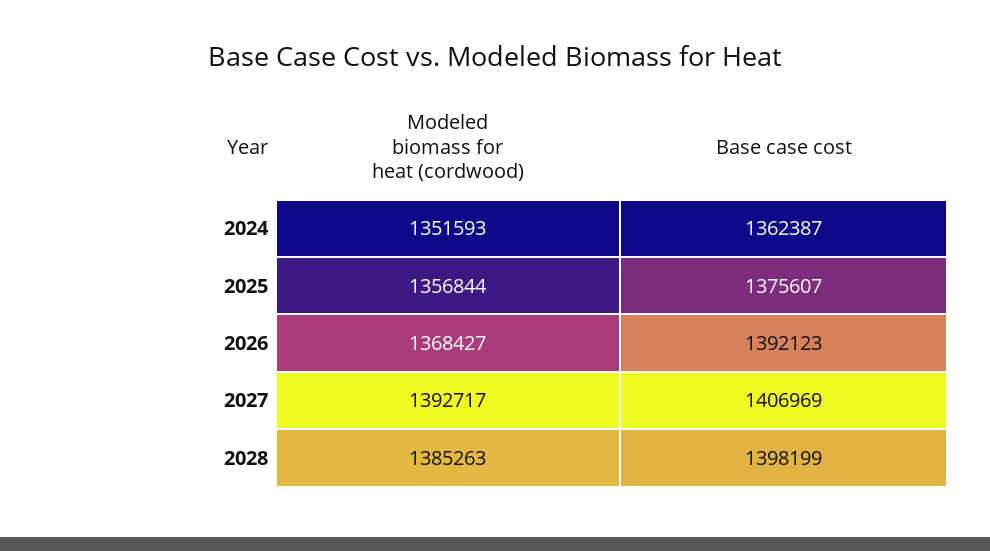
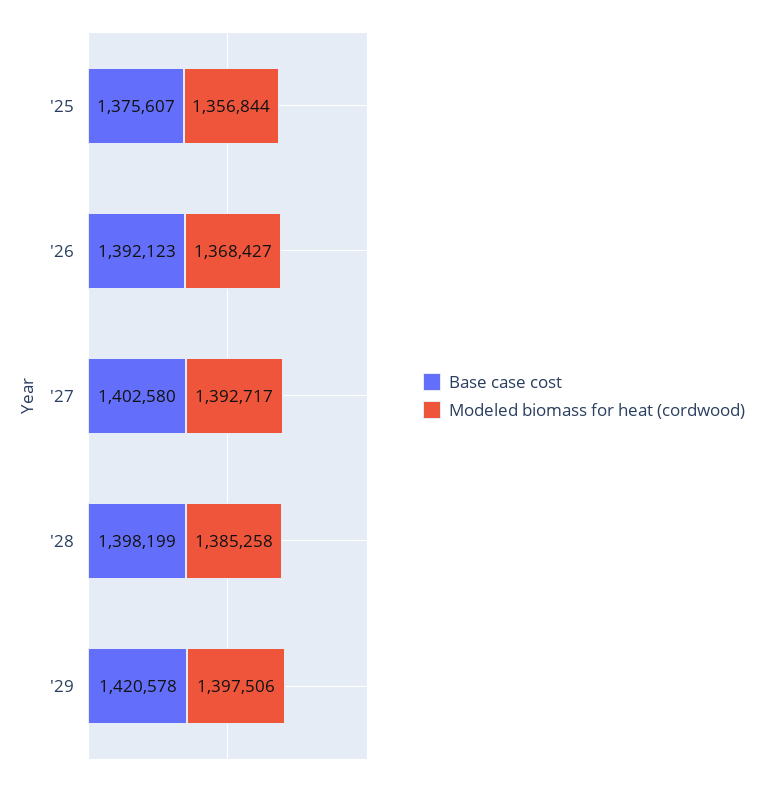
Modeled biomass for heat (cordwood), 2024: 1351593 -> none
Base case cost, 2024: 1362387 -> none
Base case cost, 2027: 1406969 -> 1402580
Modeled biomass for heat (cordwood), 2028: 1385263 -> 1385258
Base case cost, '29: none -> 1420578
Modeled biomass for heat (cordwood), '29: none -> 1397506

